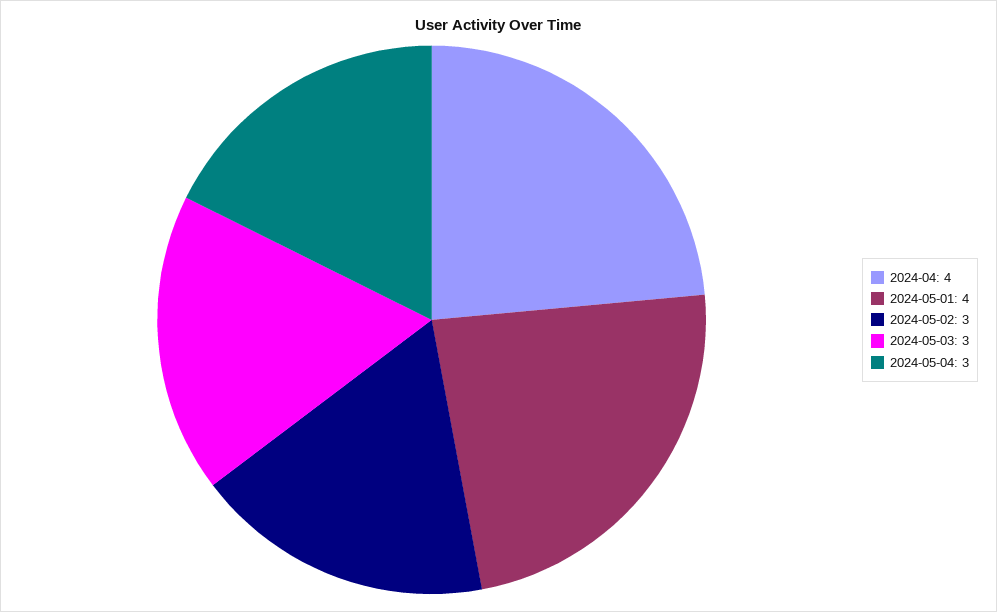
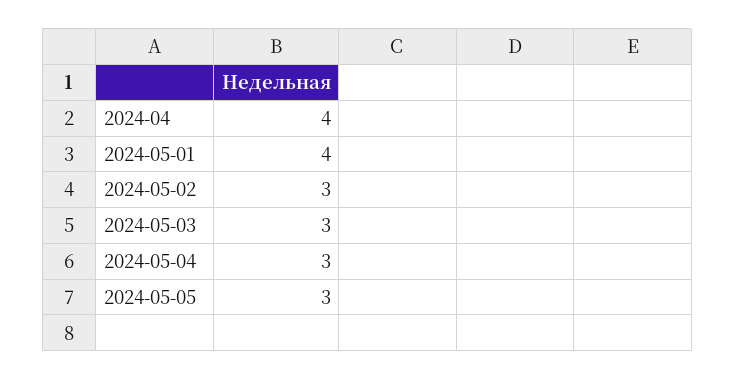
2024-05-05: none -> 3

